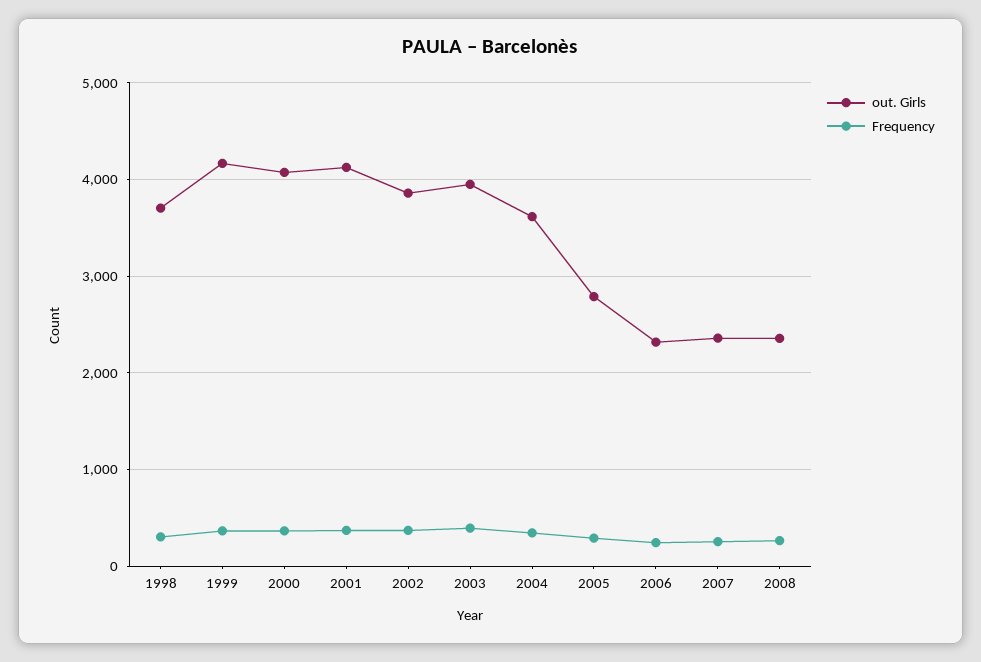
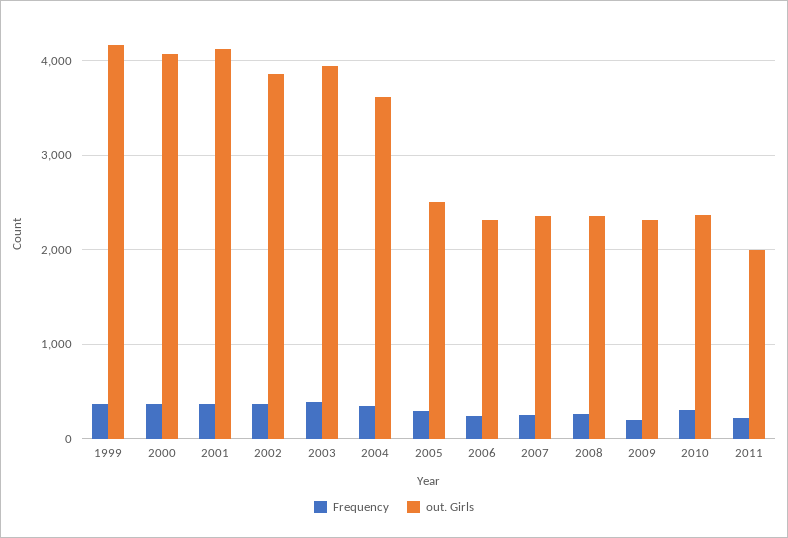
out. Girls, 1998: 3700 -> none
Frequency, 1998: 300 -> none
out. Girls, 2005: 2800 -> 2500
Frequency, 2009: none -> 200
out. Girls, 2009: none -> 2300
Frequency, 2010: none -> 300
out. Girls, 2010: none -> 2400
Frequency, 2011: none -> 200
out. Girls, 2011: none -> 2000

